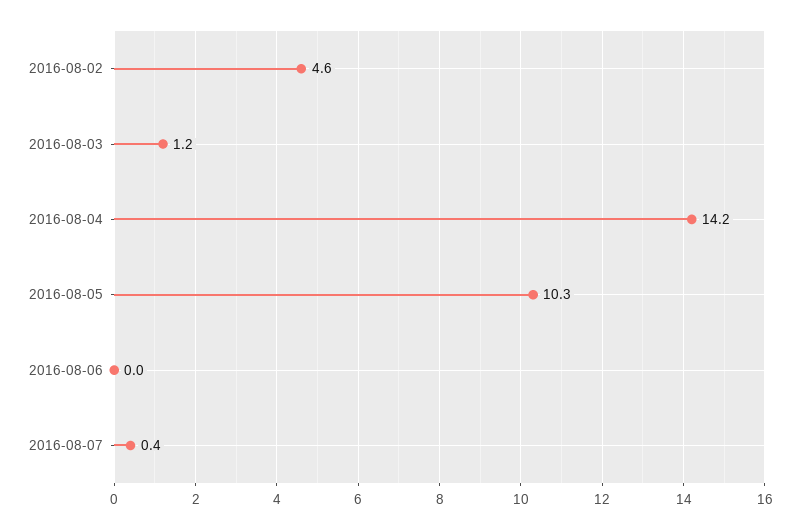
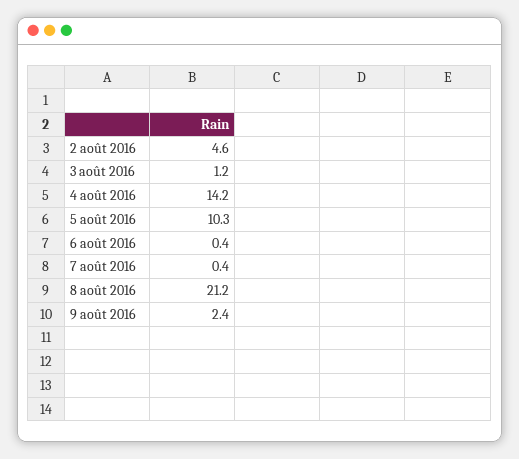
2016-08-06: 0 -> 0.4
8 août 2016: none -> 21.2
9 août 2016: none -> 2.4

